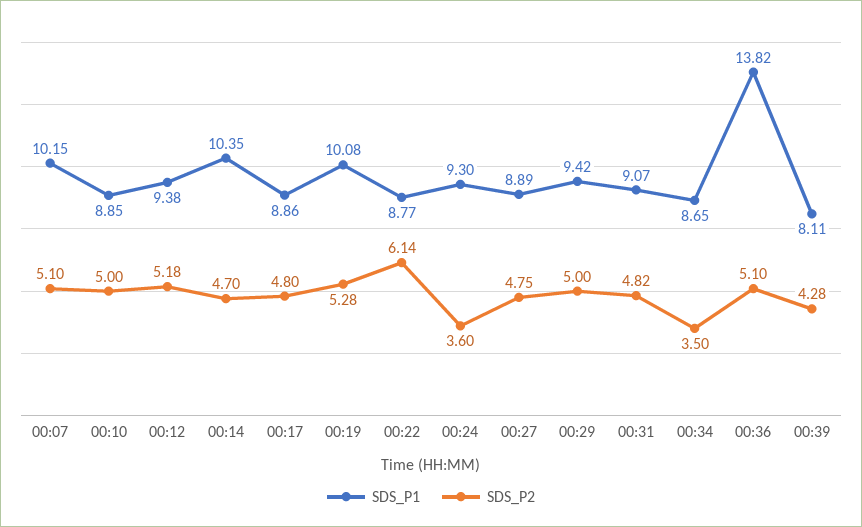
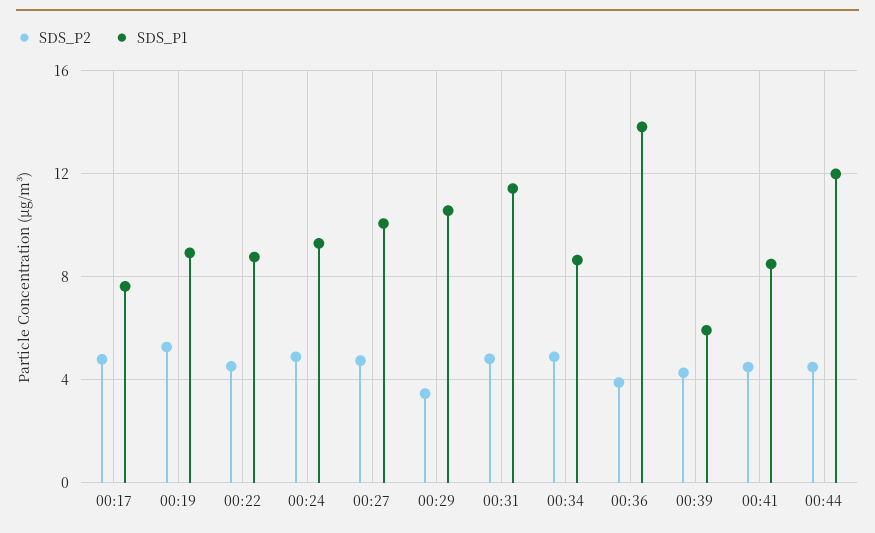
SDS_P1, 00:07: 10.15 -> none
SDS_P2, 00:07: 5.1 -> none
SDS_P1, 00:10: 8.85 -> none
SDS_P2, 00:10: 5 -> none
SDS_P1, 00:12: 9.38 -> none
SDS_P2, 00:12: 5.18 -> none
SDS_P1, 00:14: 10.35 -> none
SDS_P2, 00:14: 4.7 -> none
SDS_P1, 00:17: 8.86 -> 7.5
SDS_P1, 00:19: 10.08 -> 9
SDS_P2, 00:22: 6.14 -> 4.5
SDS_P2, 00:24: 3.6 -> 5
SDS_P1, 00:27: 8.89 -> 10
SDS_P1, 00:29: 9.42 -> 10.5
SDS_P2, 00:29: 5 -> 3.5
SDS_P1, 00:31: 9.07 -> 11.5
SDS_P2, 00:34: 3.5 -> 5
SDS_P2, 00:36: 5.1 -> 4
SDS_P1, 00:39: 8.11 -> 6
SDS_P2, 00:41: none -> 4.5
SDS_P1, 00:41: none -> 8.5
SDS_P2, 00:44: none -> 4.5
SDS_P1, 00:44: none -> 12

